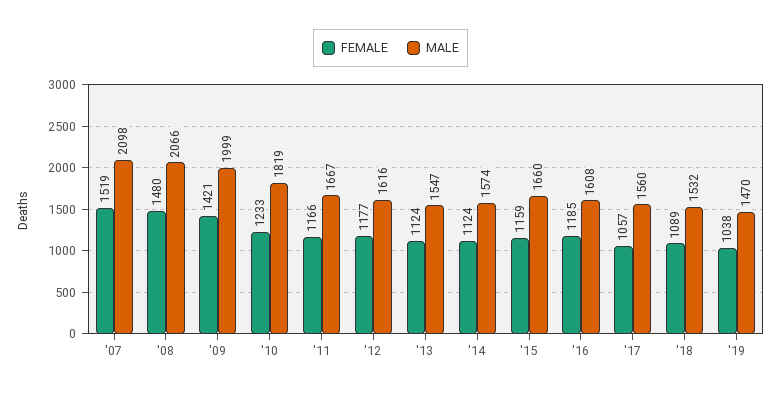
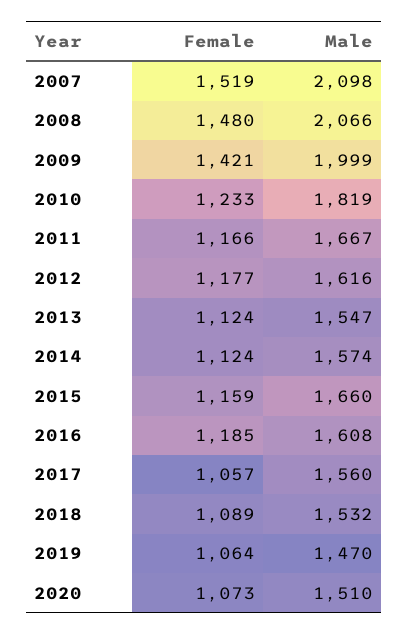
FEMALE, '19: 1038 -> 1064
FEMALE, 2020: none -> 1073
MALE, 2020: none -> 1510

